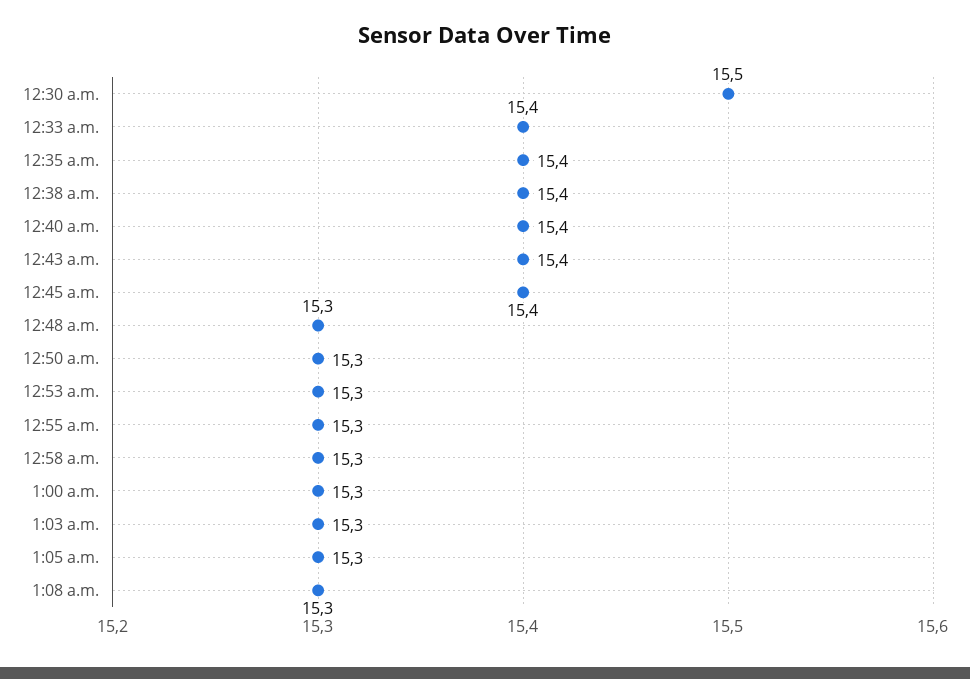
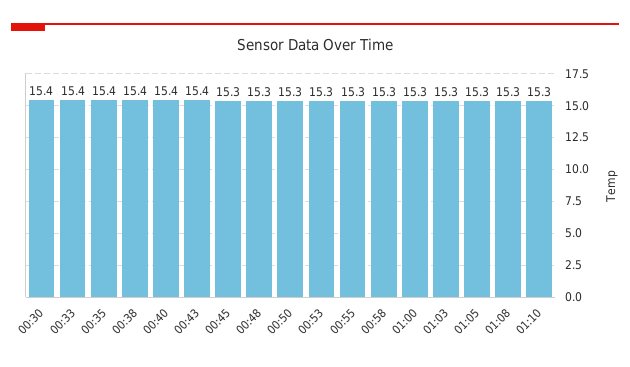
12:30 a.m.: 15.5 -> 15.4
12:45 a.m.: 15.4 -> 15.3
01:10: none -> 15.3

